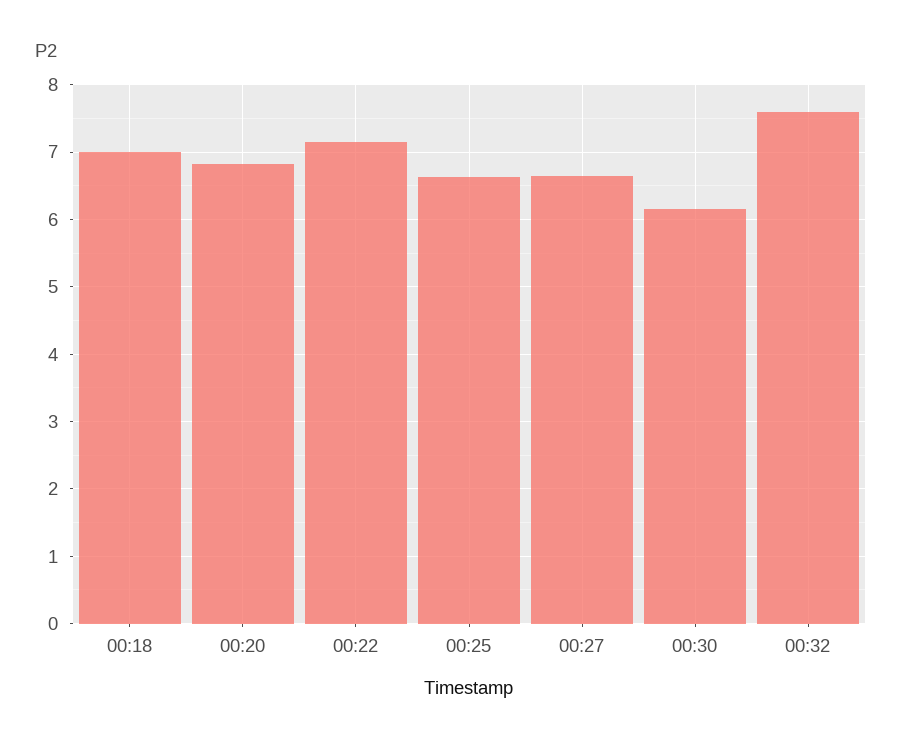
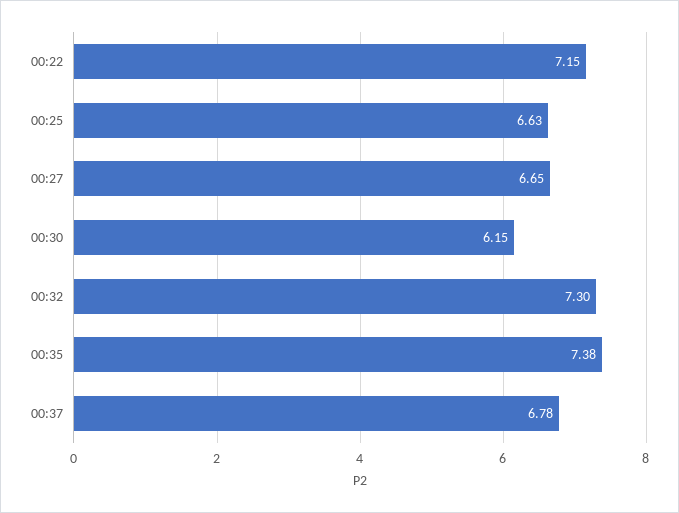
00:18: 7 -> none
00:20: 6.8 -> none
00:32: 7.6 -> 7.3
00:35: none -> 7.38
00:37: none -> 6.78

